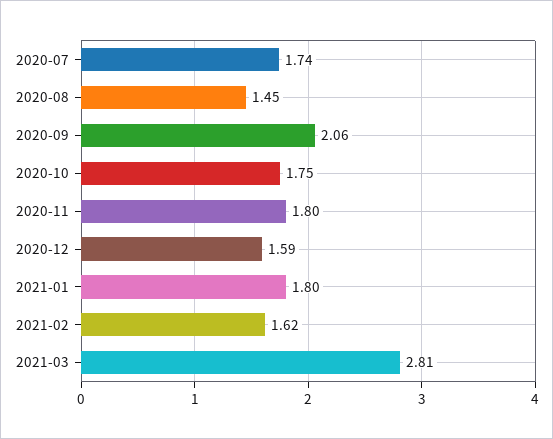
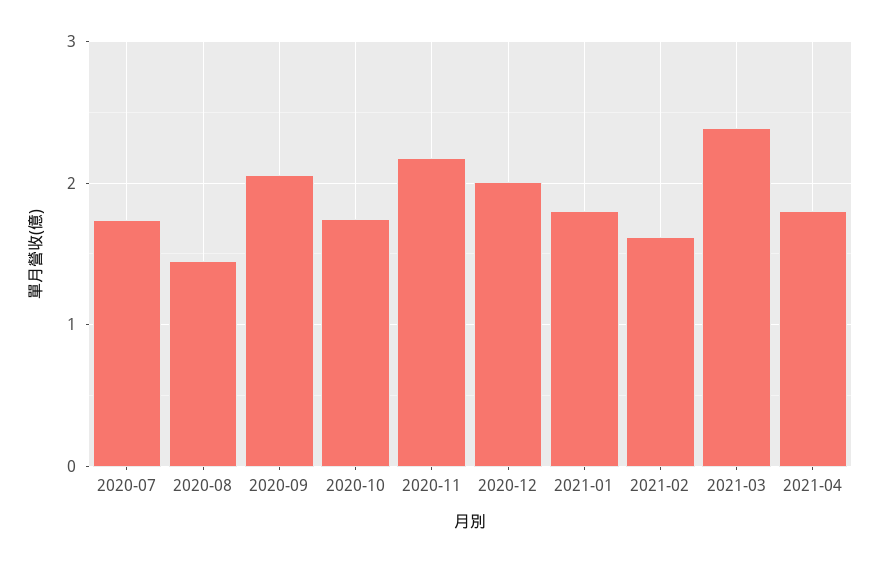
2020-11: 1.8 -> 2.2
2020-12: 1.59 -> 2
2021-03: 2.81 -> 2.4
2021-04: none -> 1.8

